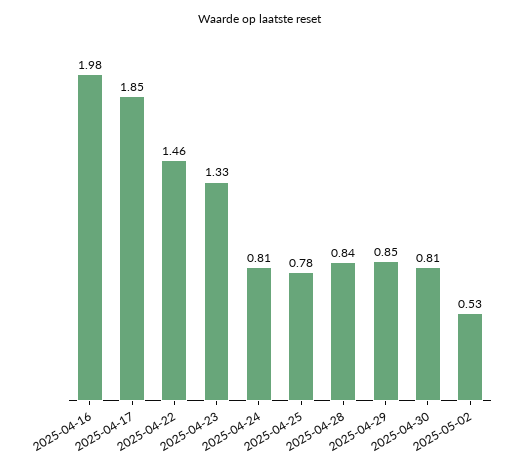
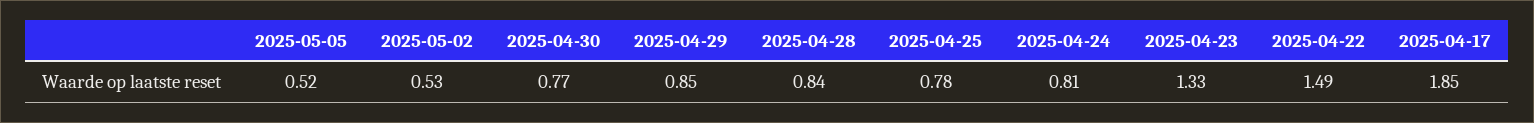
2025-04-16: 1.98 -> none
2025-04-22: 1.46 -> 1.49
2025-04-30: 0.81 -> 0.77
2025-05-05: none -> 0.52

